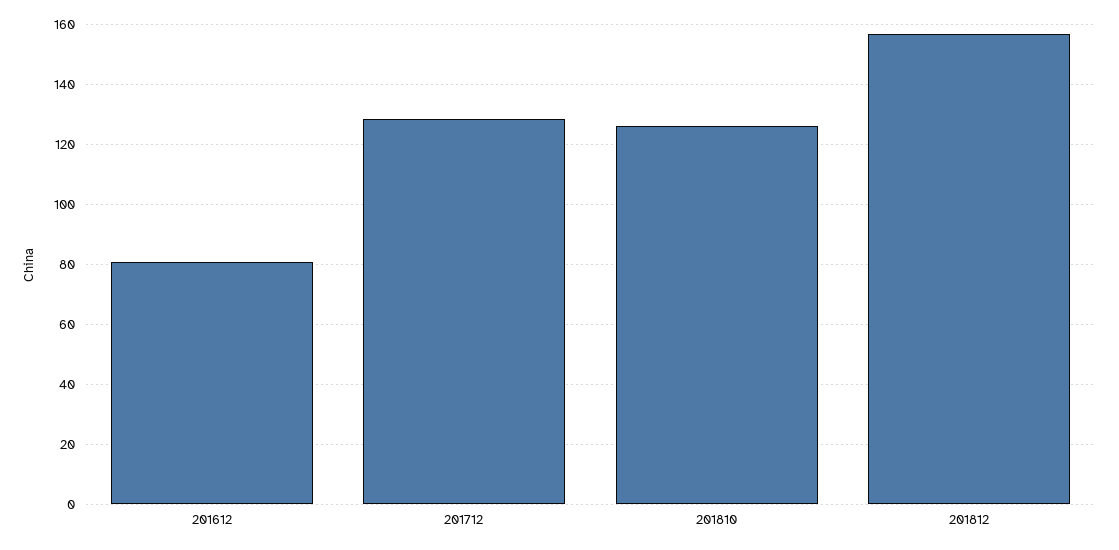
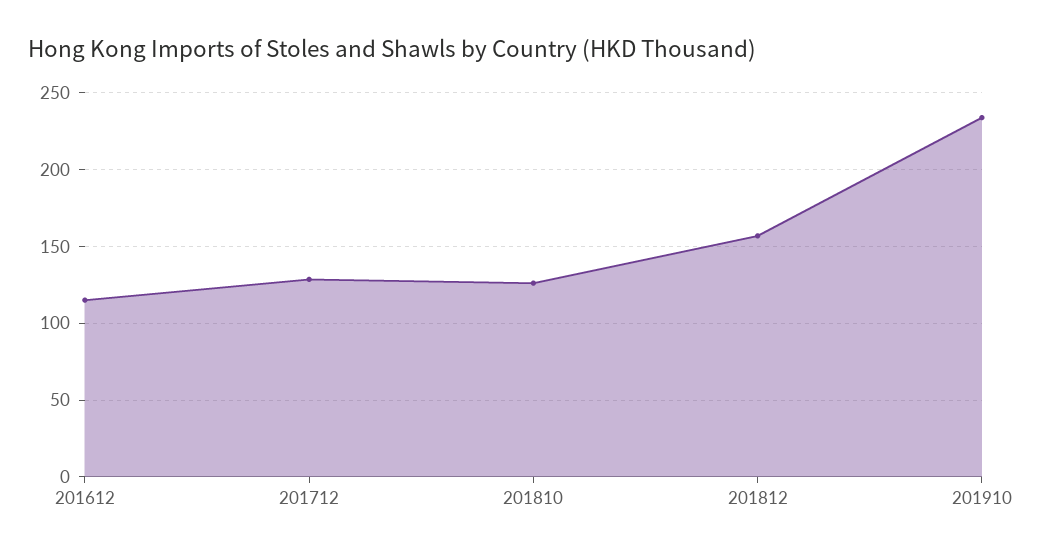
201612: 80 -> 115
201910: none -> 235

